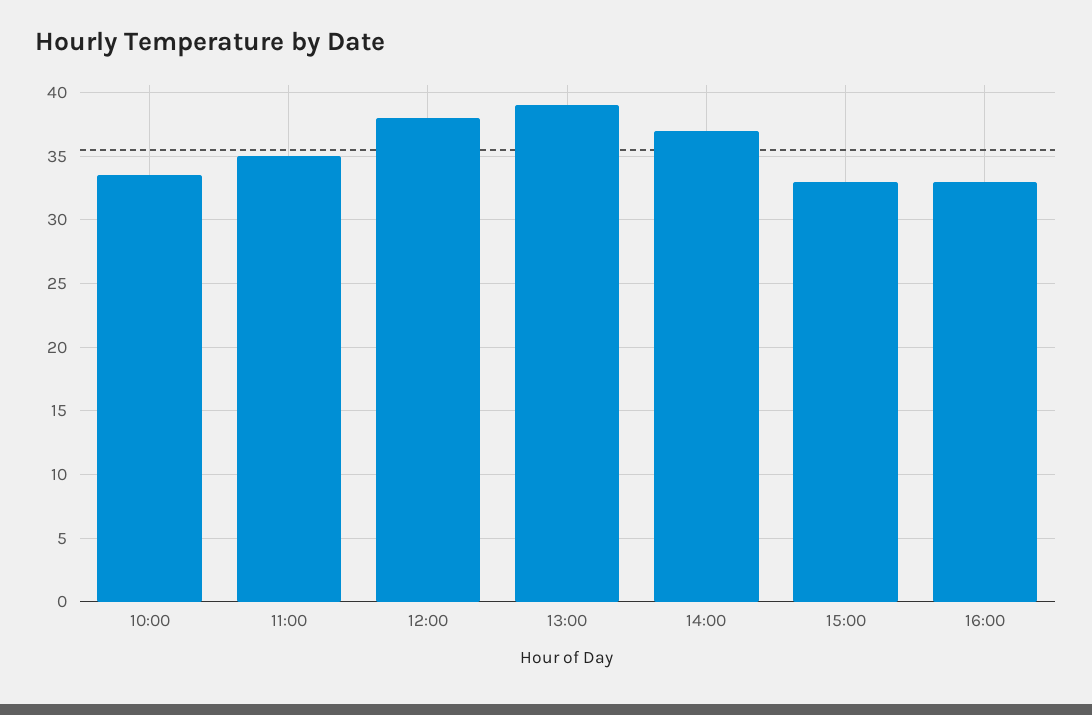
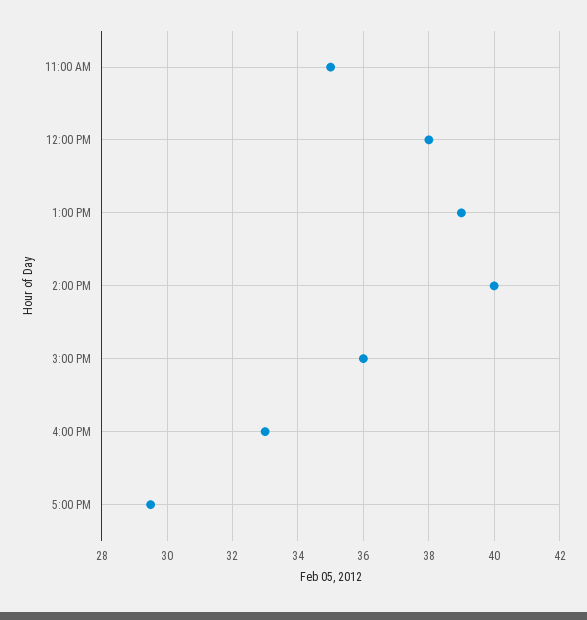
10:00: 33.5 -> none
14:00: 37 -> 40
15:00: 33 -> 36
5:00 PM: none -> 29.5

